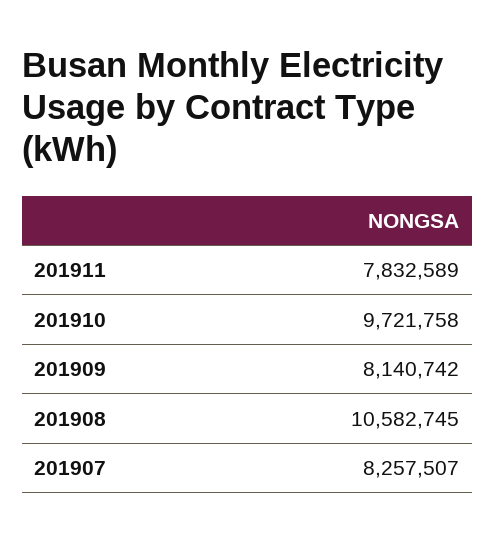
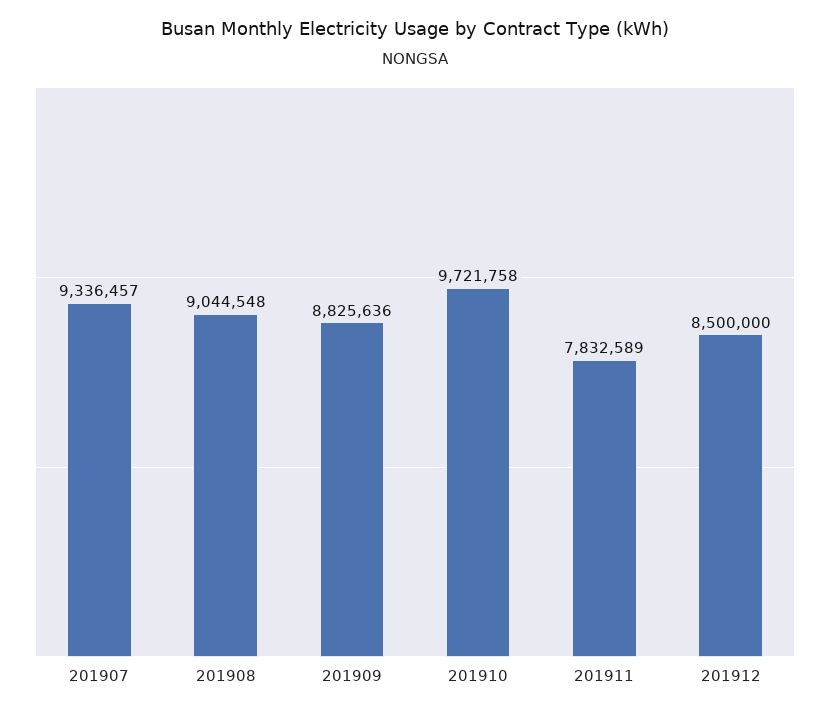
201909: 8140742 -> 8825636
201908: 10582745 -> 9044548
201907: 8257507 -> 9336457
201912: none -> 8500000

